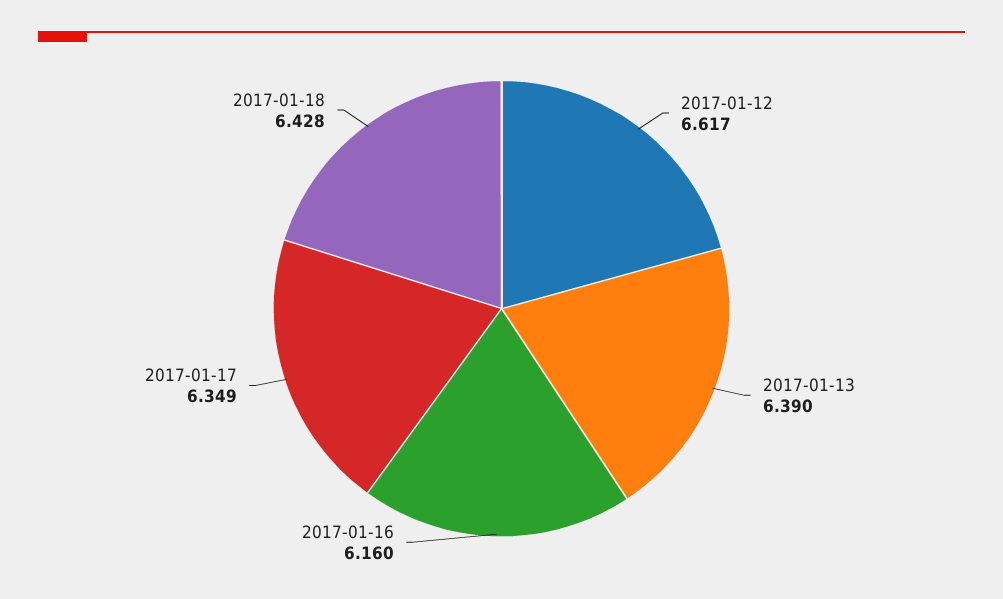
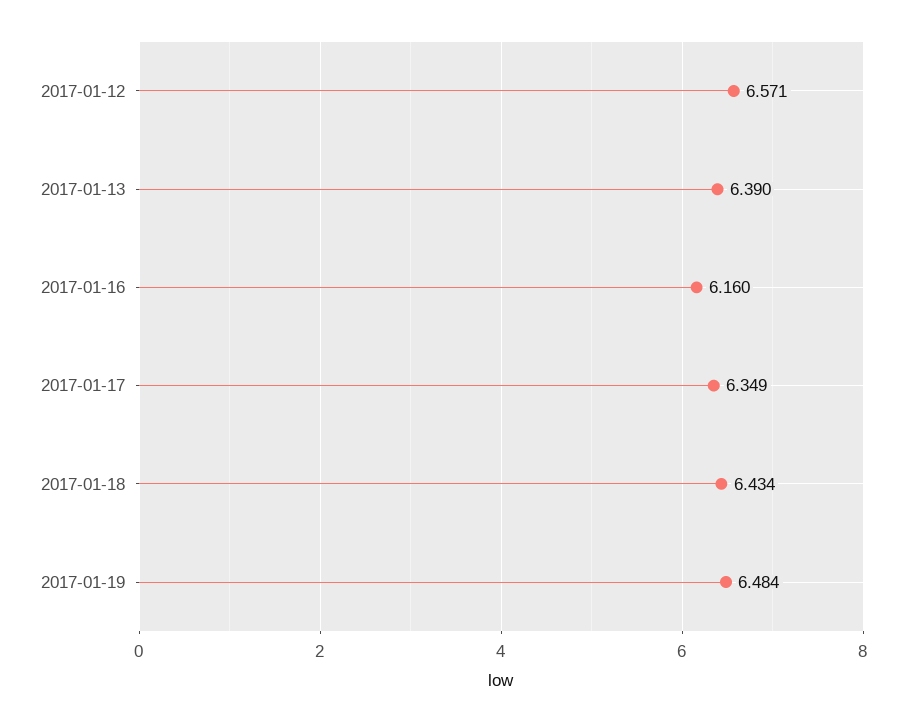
2017-01-12: 6.617 -> 6.571
2017-01-18: 6.428 -> 6.434
2017-01-19: none -> 6.484

